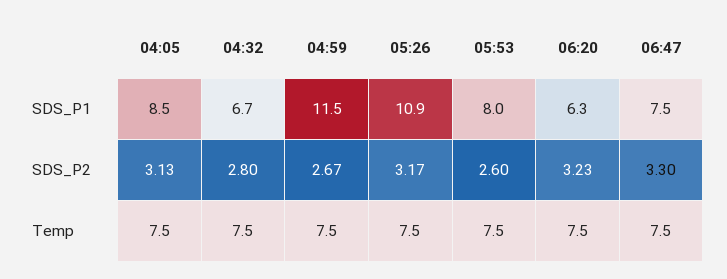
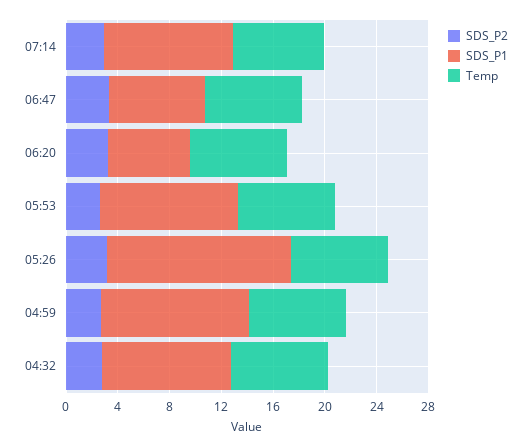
SDS_P1, 04:05: 8.5 -> none
SDS_P1, 04:32: 6.7 -> 10
SDS_P1, 05:26: 10.9 -> 14
SDS_P1, 05:53: 8 -> 11
SDS_P2, 04:05: 3.13 -> none
Temp, 04:05: 7.5 -> none
SDS_P2, 07:14: none -> 3
SDS_P1, 07:14: none -> 10
Temp, 07:14: none -> 7

